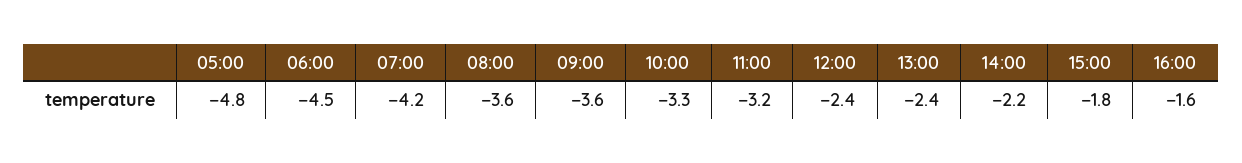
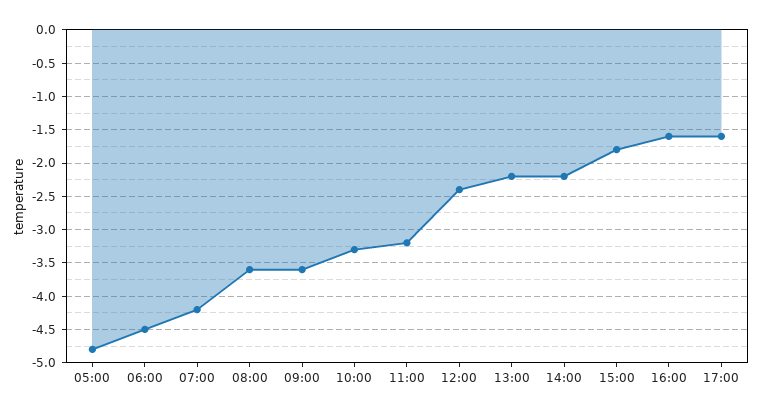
13:00: -2.4 -> -2.2
17:00: none -> -1.6

